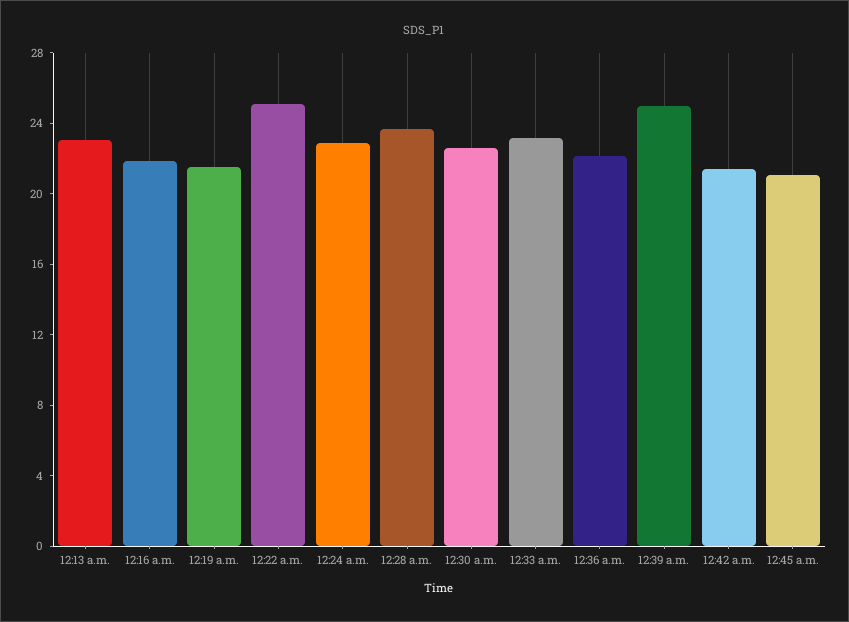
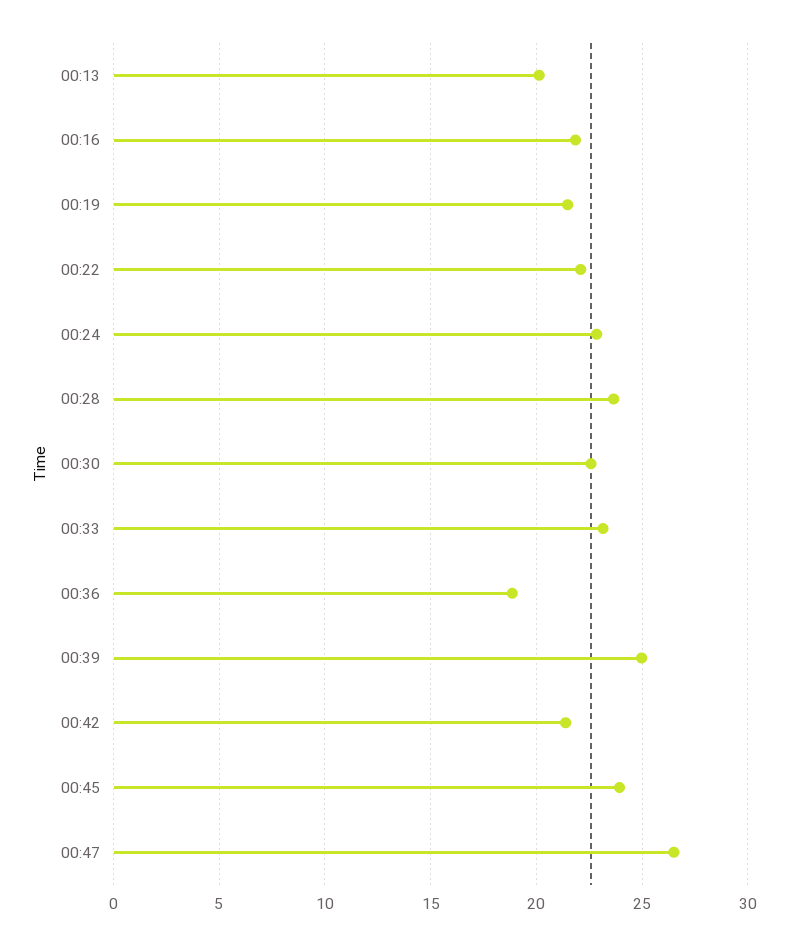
12:13 a.m.: 23 -> 20
12:22 a.m.: 25 -> 22
12:36 a.m.: 22 -> 19
12:45 a.m.: 21 -> 24
00:47: none -> 26.5

